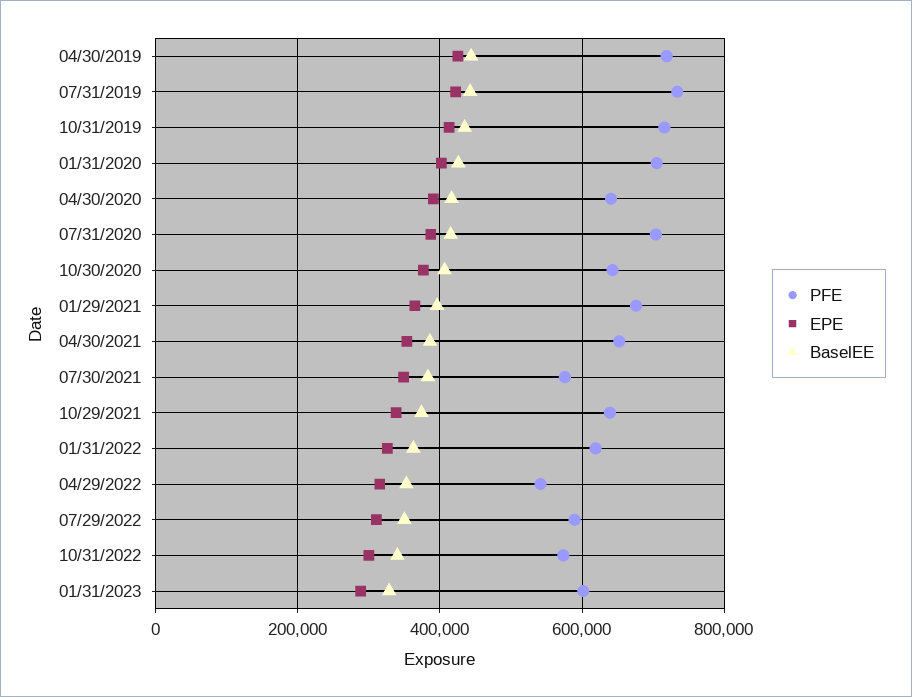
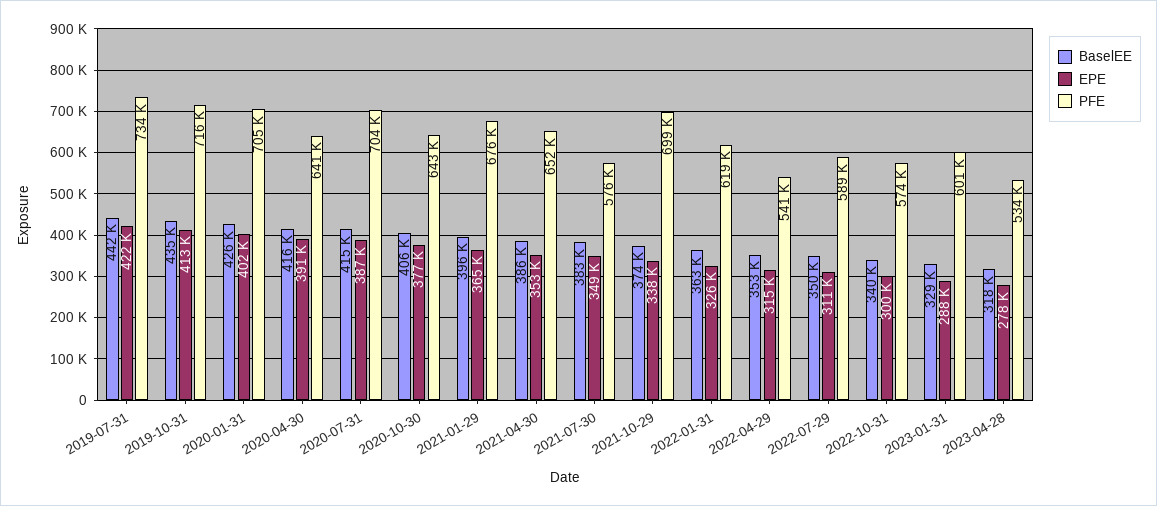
PFE, 04/30/2019: 720000 -> none
EPE, 04/30/2019: 420000 -> none
BaselEE, 04/30/2019: 440000 -> none
PFE, 10/29/2021: 640000 -> 699000
BaselEE, 2023-04-28: none -> 318000
EPE, 2023-04-28: none -> 278000
PFE, 2023-04-28: none -> 534000

